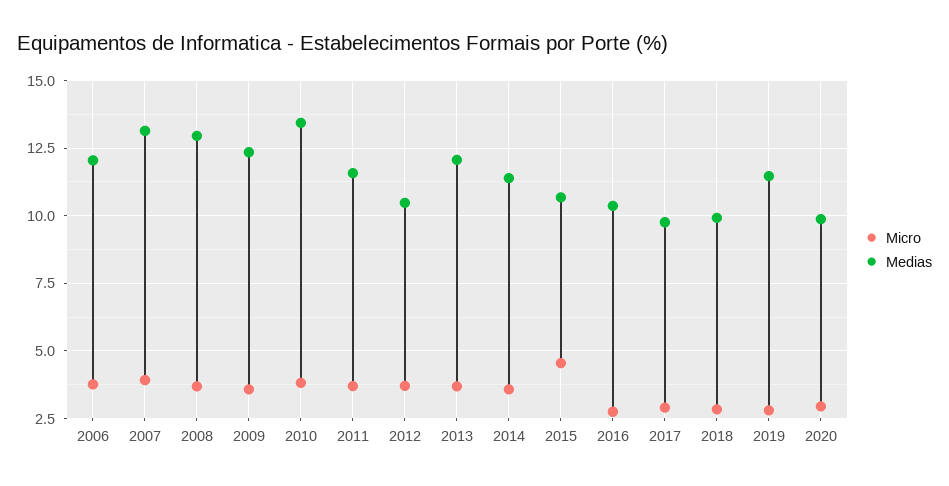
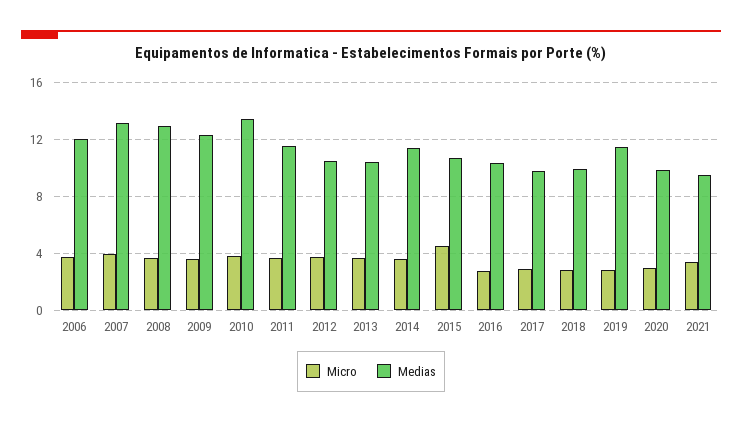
Medias, 2013: 12 -> 10.5
Micro, 2021: none -> 3.5
Medias, 2021: none -> 9.5

